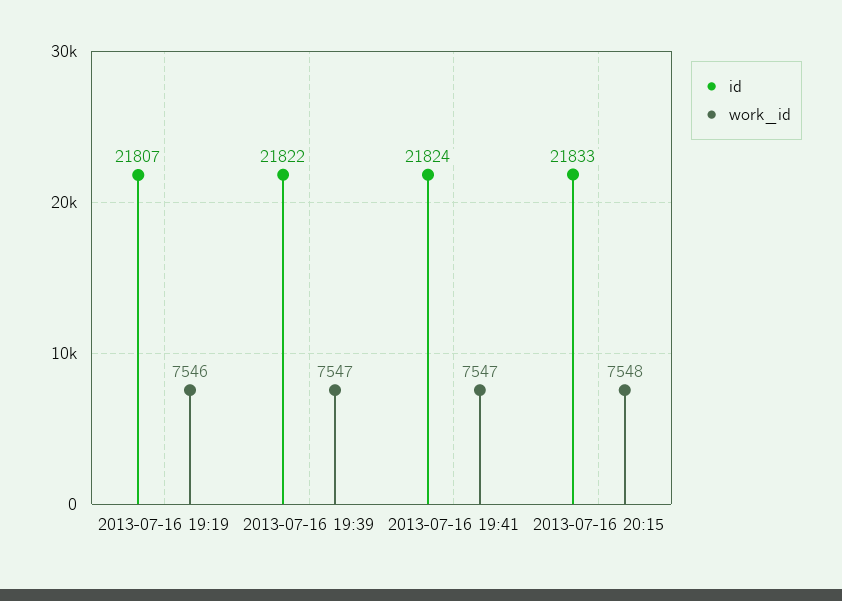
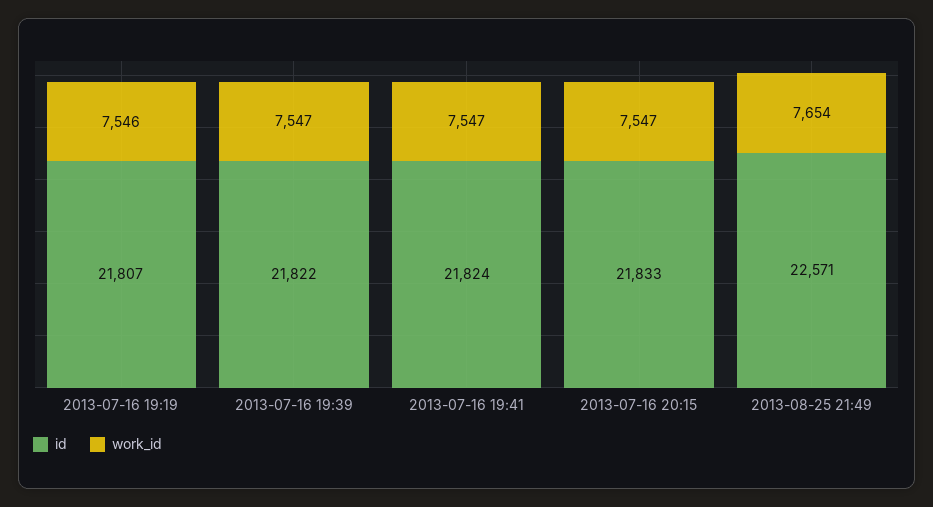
work_id, 2013-07-16 20:15: 7548 -> 7547
id, 2013-08-25 21:49: none -> 22571
work_id, 2013-08-25 21:49: none -> 7654

